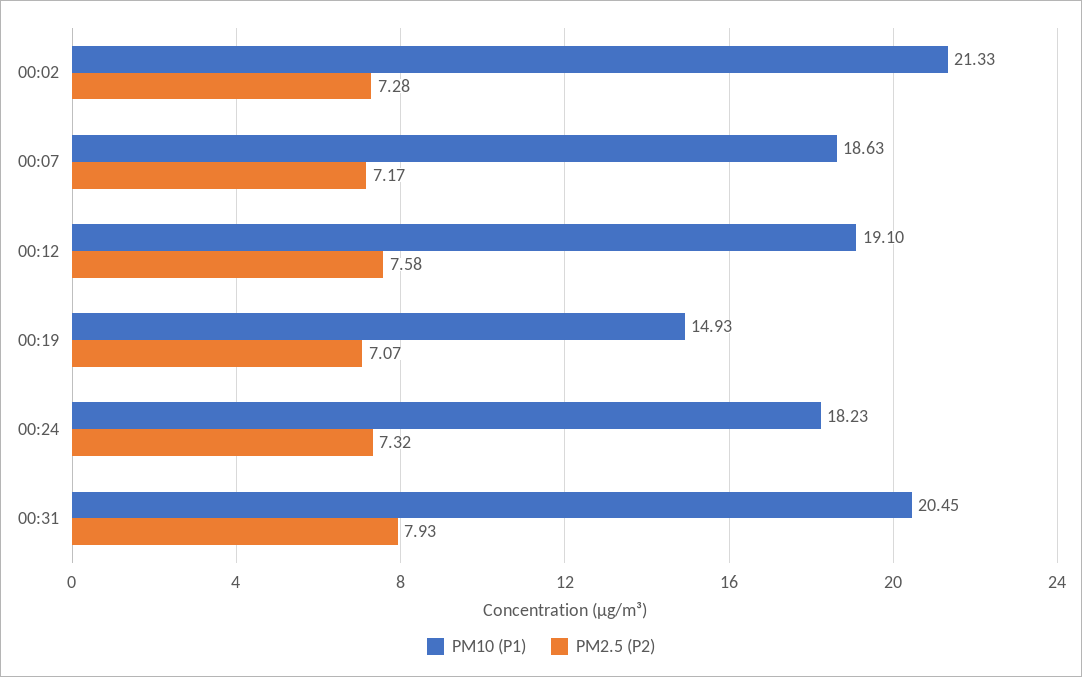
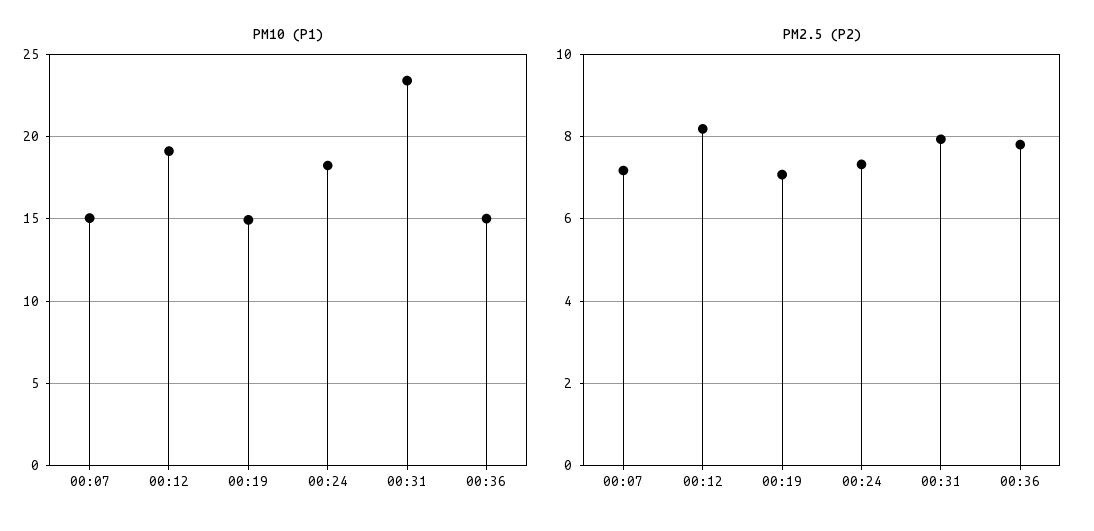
PM10 (P1), 00:02: 21.33 -> none
PM2.5 (P2), 00:02: 7.28 -> none
PM10 (P1), 00:07: 18.63 -> 15
PM2.5 (P2), 00:12: 7.58 -> 8.2
PM10 (P1), 00:31: 20.45 -> 23.5
PM10 (P1), 00:36: none -> 15
PM2.5 (P2), 00:36: none -> 7.8

